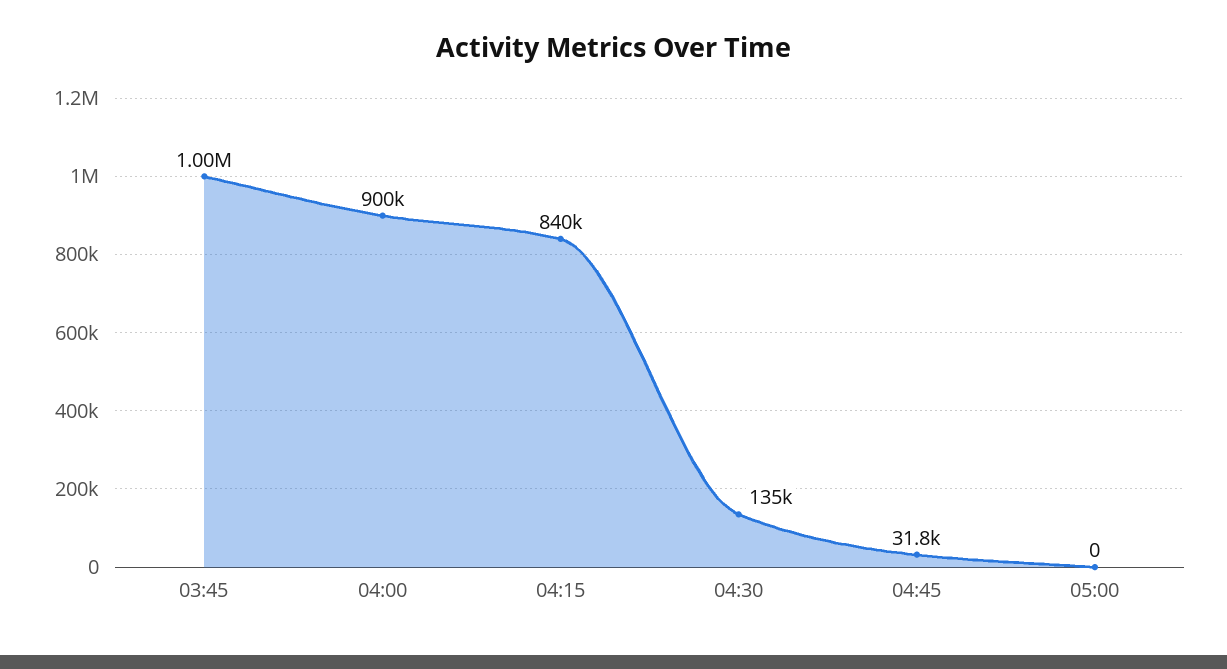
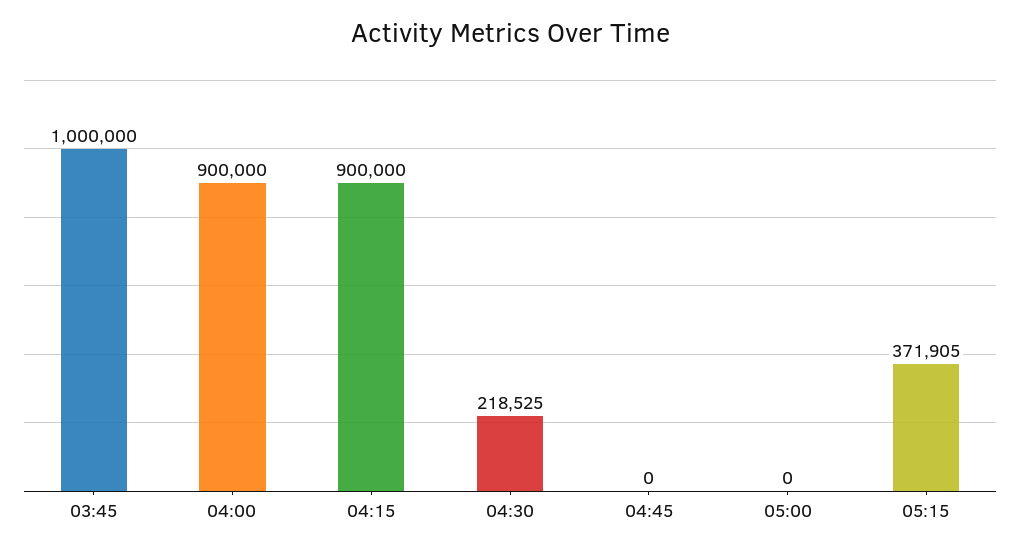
04:15: 840000 -> 900000
04:30: 135000 -> 218525
04:45: 31800 -> 0
05:15: none -> 371905

